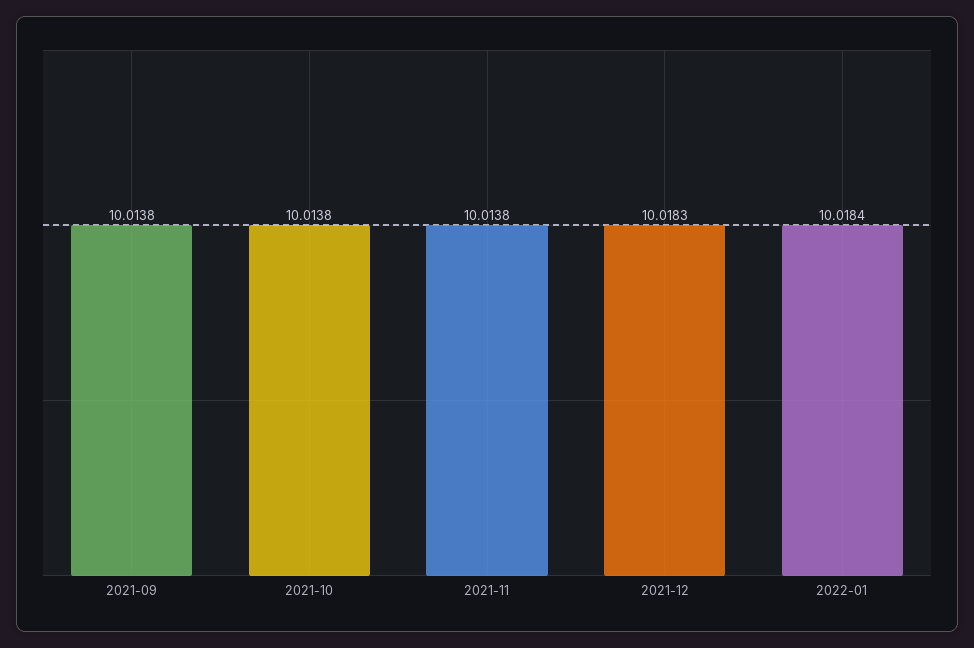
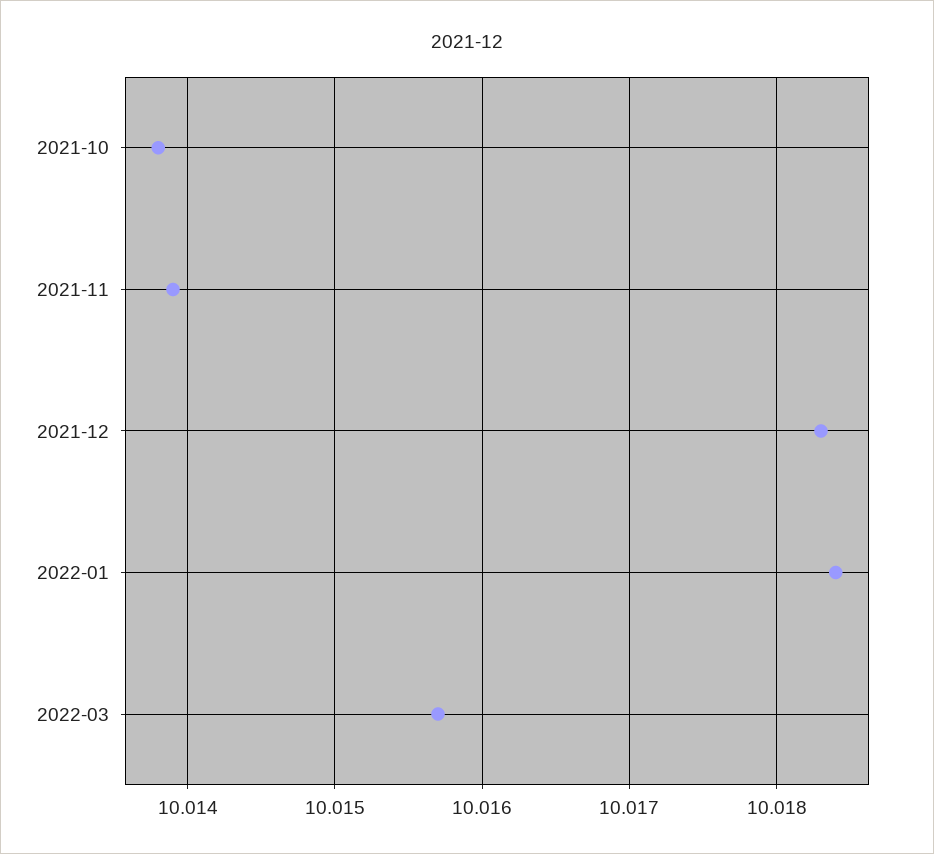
2021-09: 10.0138 -> none
2021-11: 10.0138 -> 10.0139
2022-03: none -> 10.0157

